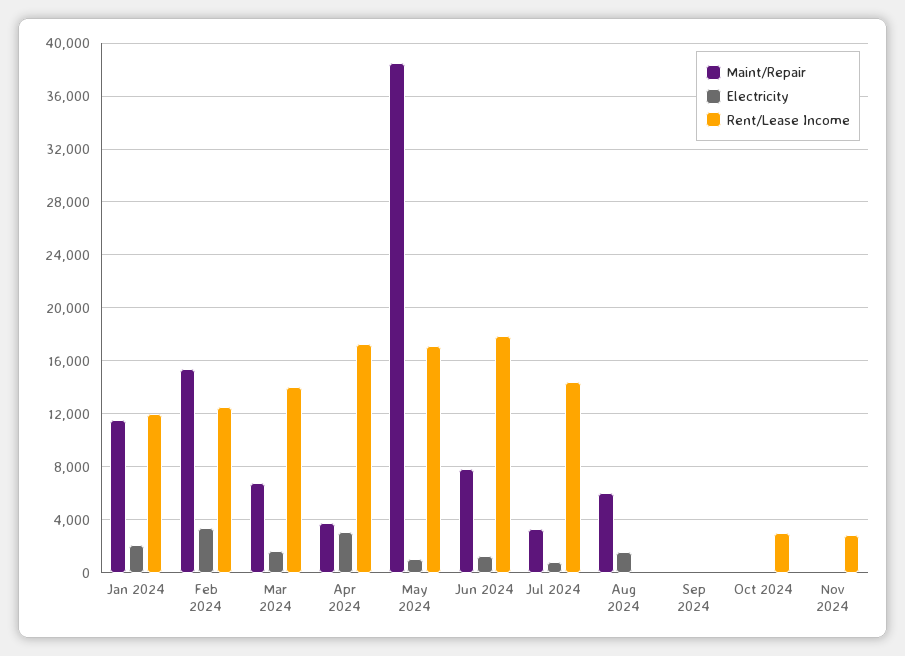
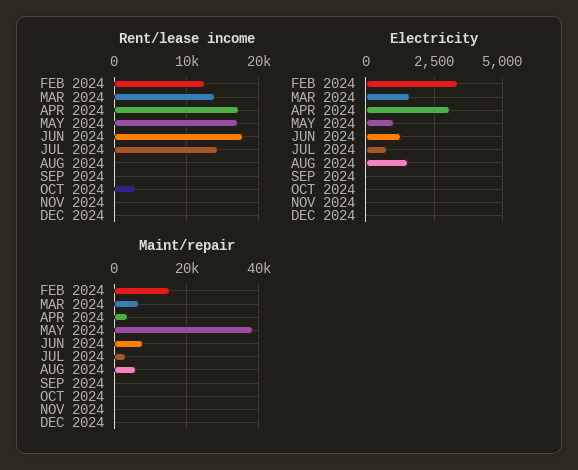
Maint/Repair, Jan 2024: 11500 -> none
Electricity, Jan 2024: 2000 -> none
Rent/Lease Income, Jan 2024: 12000 -> none
Rent/Lease Income, Nov 2024: 3000 -> 0
Rent/Lease Income, DEC 2024: none -> 0
Electricity, DEC 2024: none -> 0
Maint/Repair, DEC 2024: none -> 0

